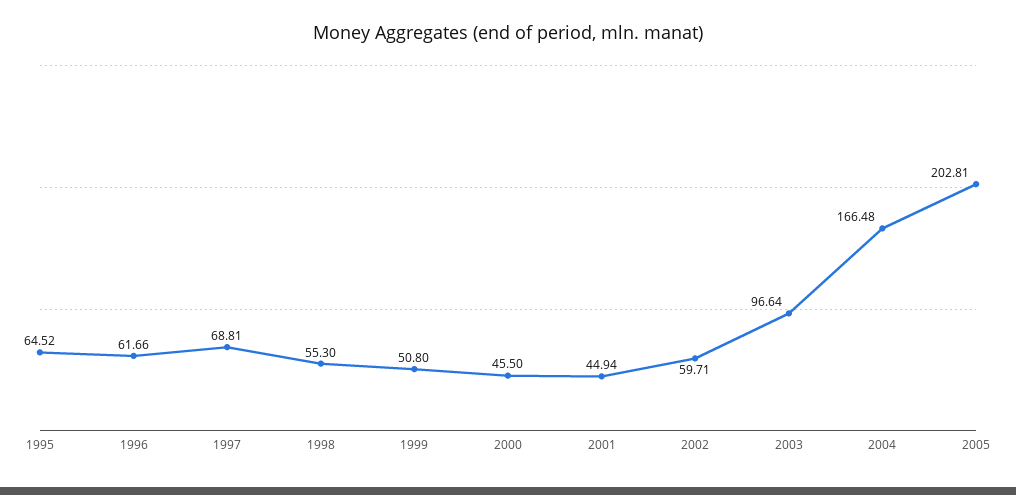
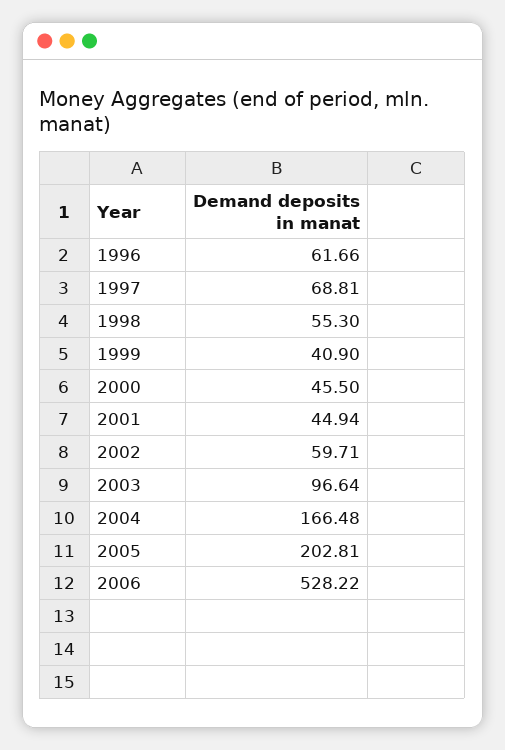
1995: 64.52 -> none
1999: 50.8 -> 40.9
2006: none -> 528.22

